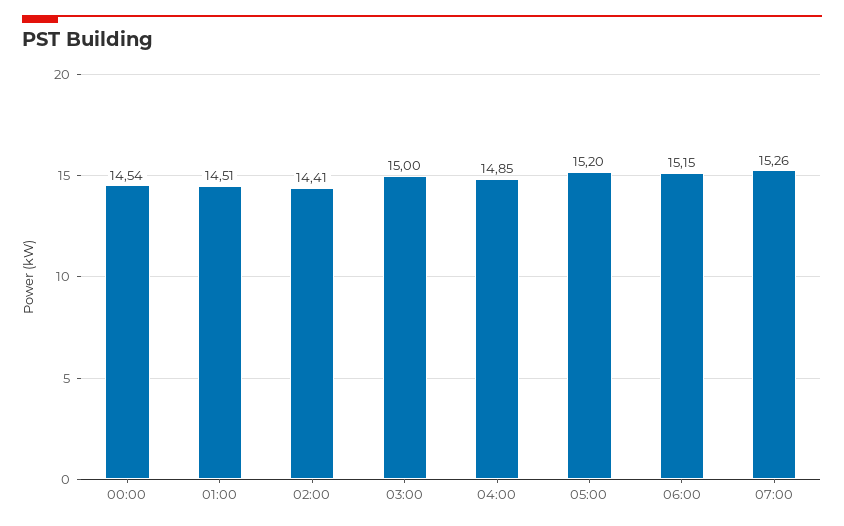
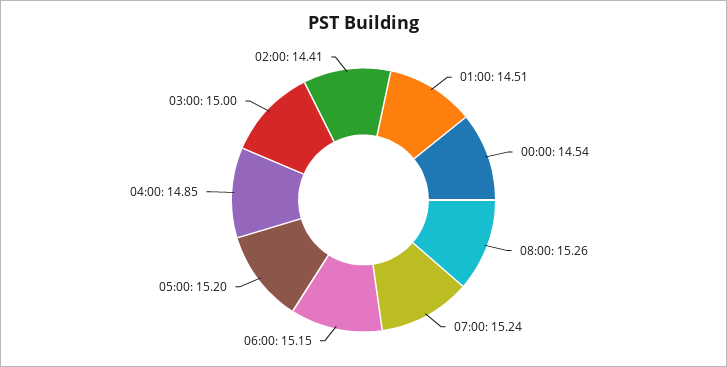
07:00: 15.26 -> 15.24
08:00: none -> 15.26

